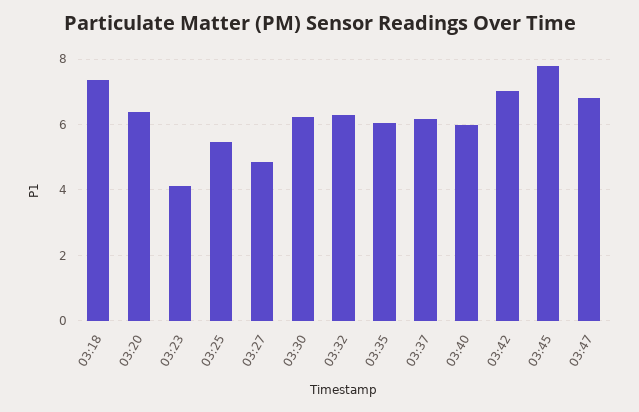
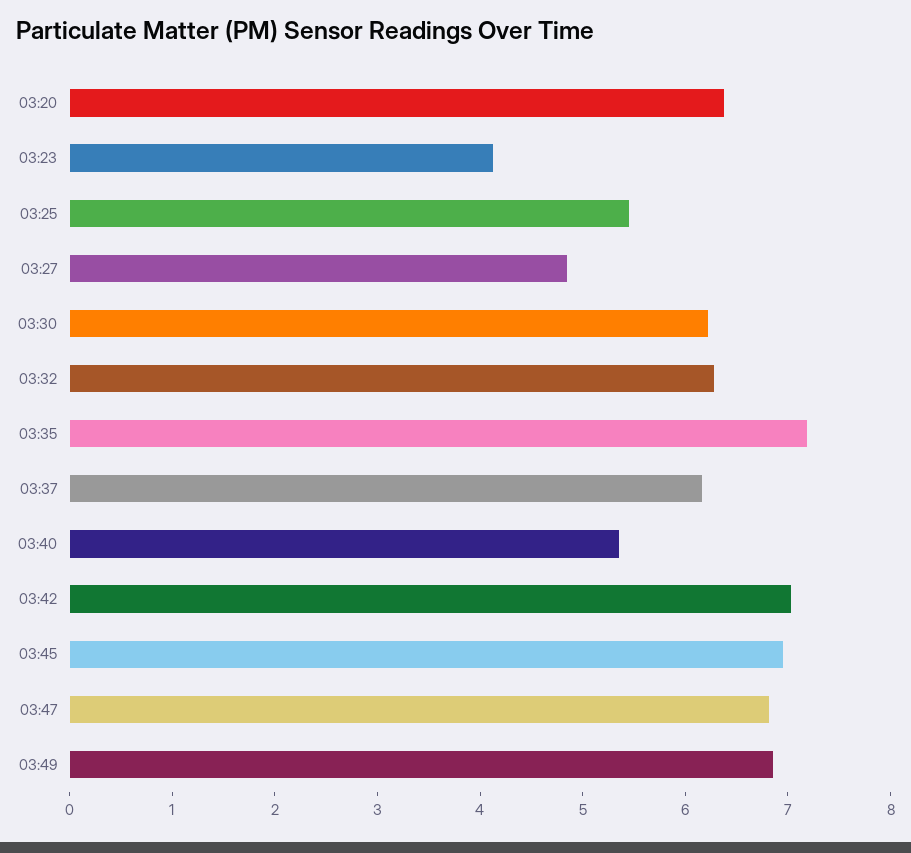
03:18: 7.4 -> none
03:35: 6 -> 7.2
03:40: 6 -> 5.4
03:45: 7.8 -> 7
03:49: none -> 6.8

